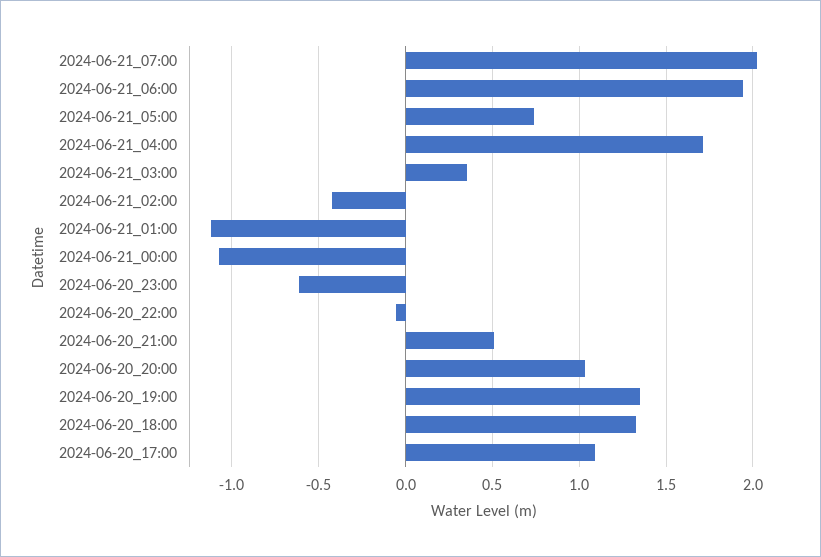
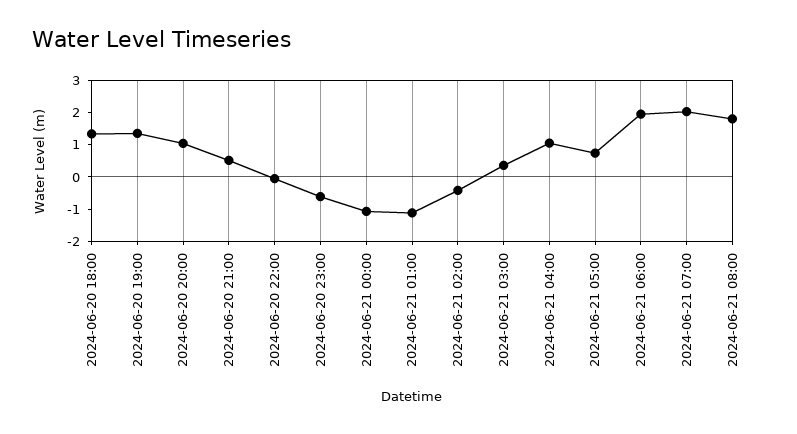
2024-06-21_04:00: 1.7 -> 1
2024-06-20_17:00: 1.1 -> none
2024-06-21 08:00: none -> 1.75

